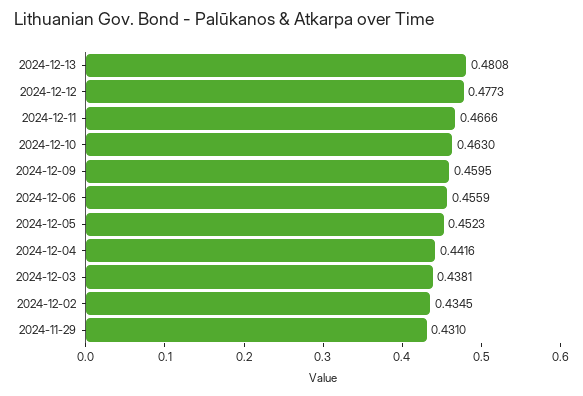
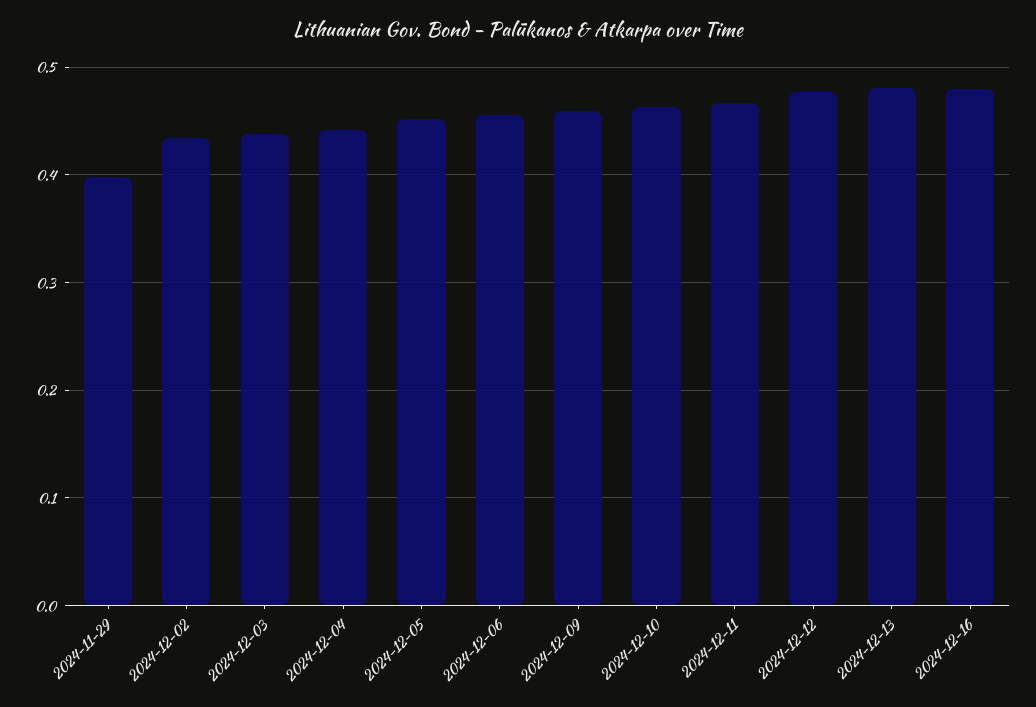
2024-11-29: 0.431 -> 0.4
2024-12-16: none -> 0.48

